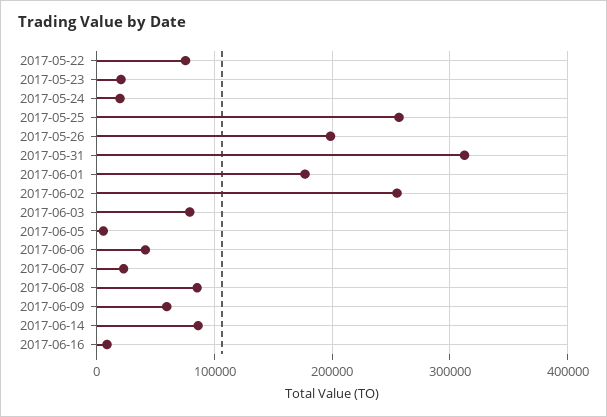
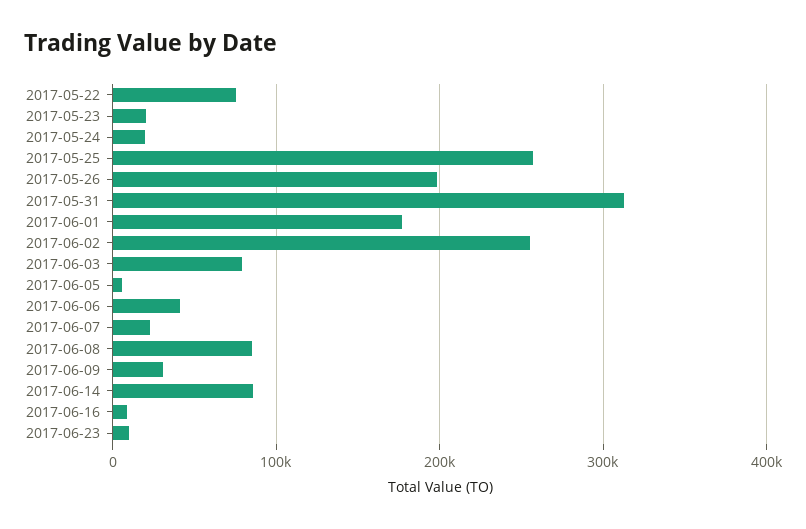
2017-06-09: 60000 -> 30000
2017-06-23: none -> 10000

